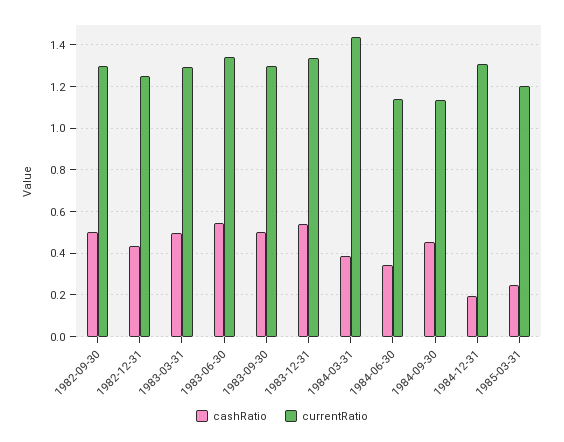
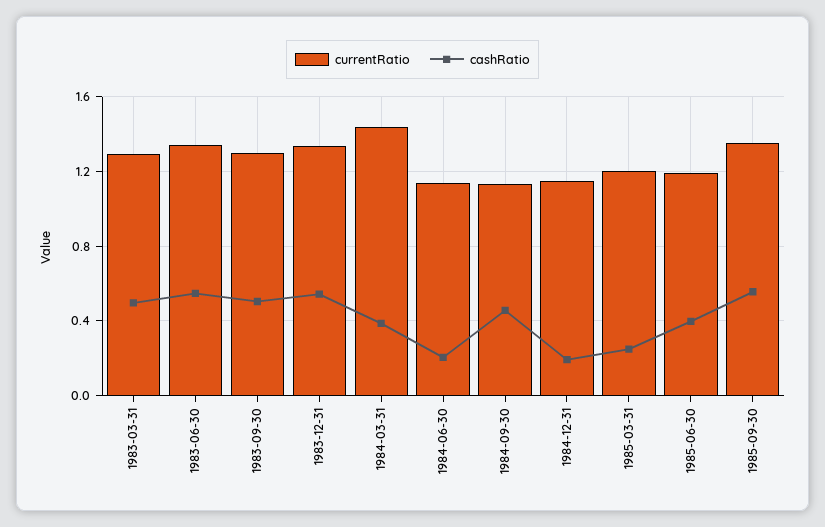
cashRatio, 1982-09-30: 0.5 -> none
currentRatio, 1982-09-30: 1.3 -> none
cashRatio, 1982-12-31: 0.45 -> none
currentRatio, 1982-12-31: 1.25 -> none
cashRatio, 1984-06-30: 0.35 -> 0.2
currentRatio, 1984-12-31: 1.3 -> 1.15
currentRatio, 1985-06-30: none -> 1.2
cashRatio, 1985-06-30: none -> 0.4
currentRatio, 1985-09-30: none -> 1.35
cashRatio, 1985-09-30: none -> 0.55

